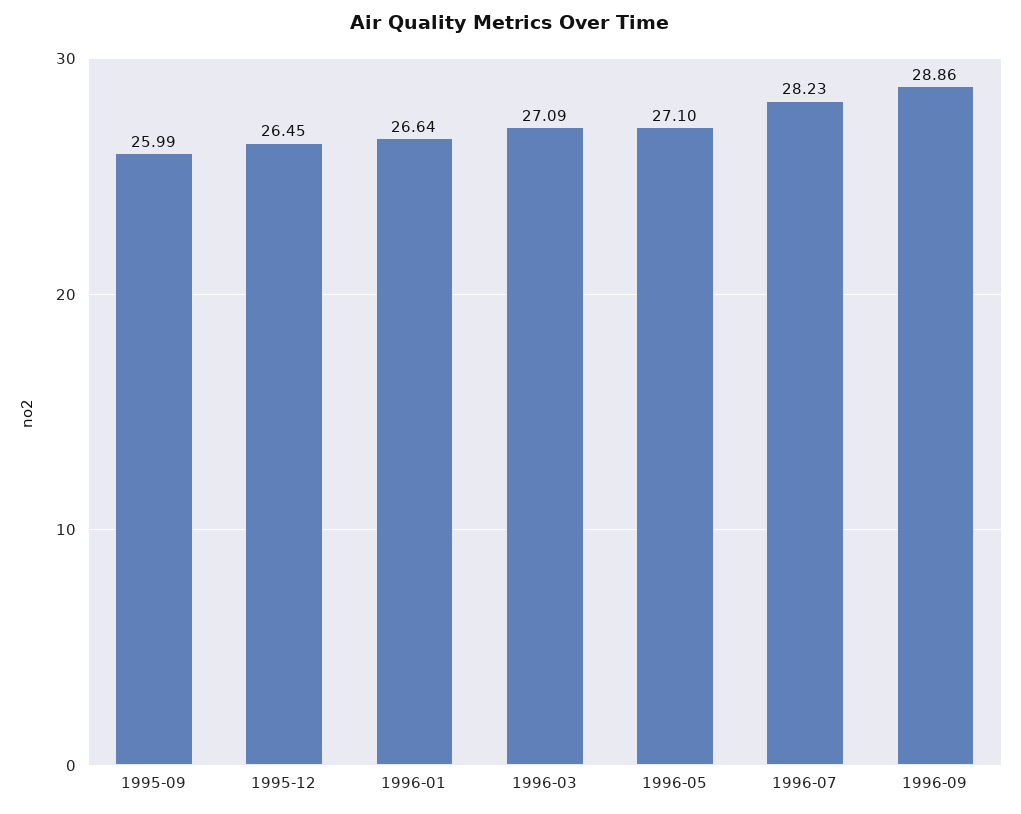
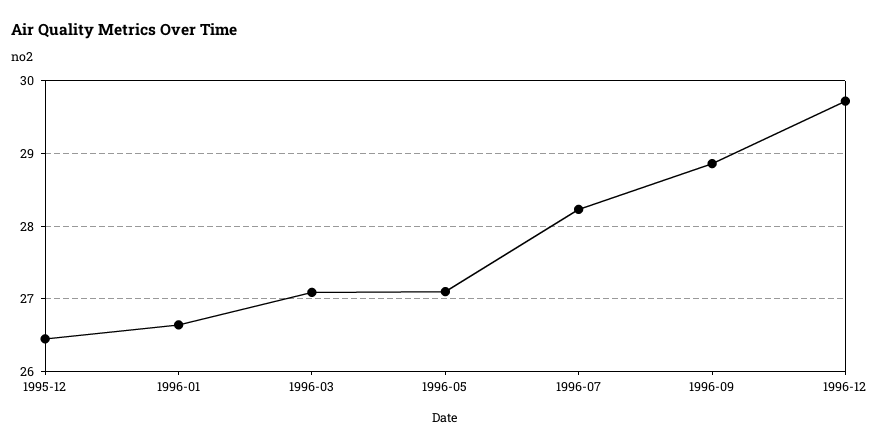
1995-09: 25.99 -> none
1996-12: none -> 29.7

